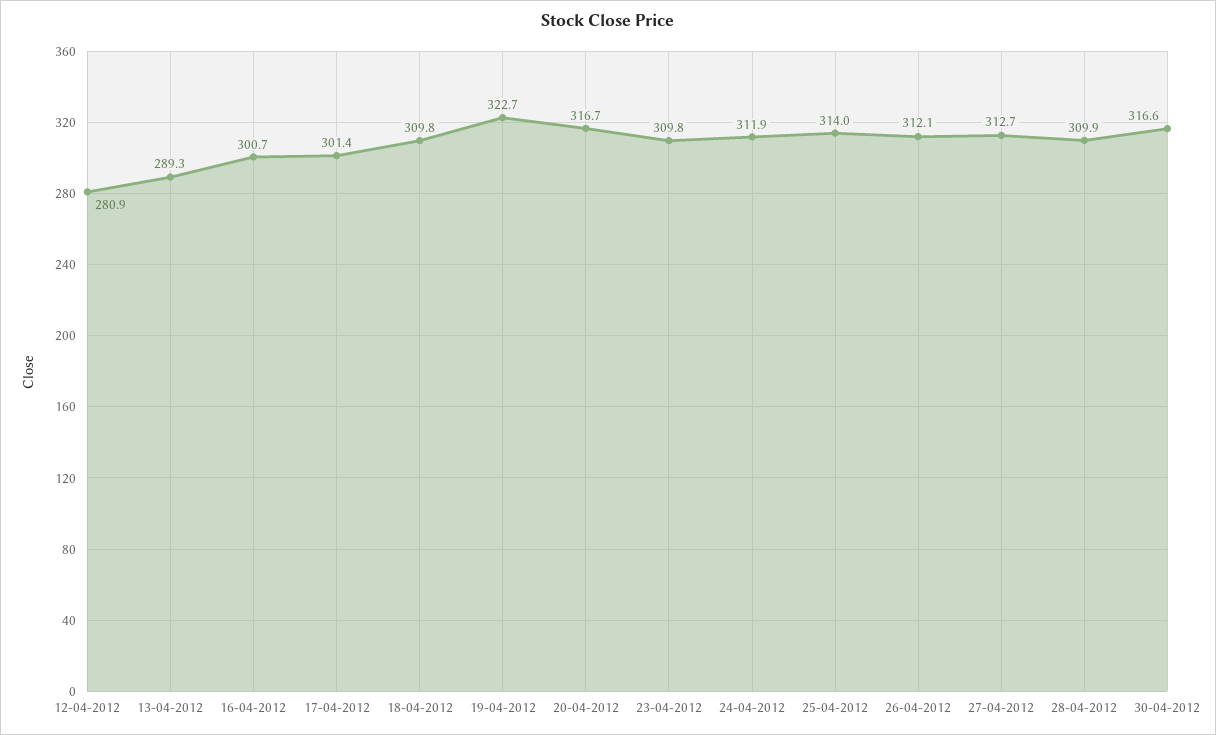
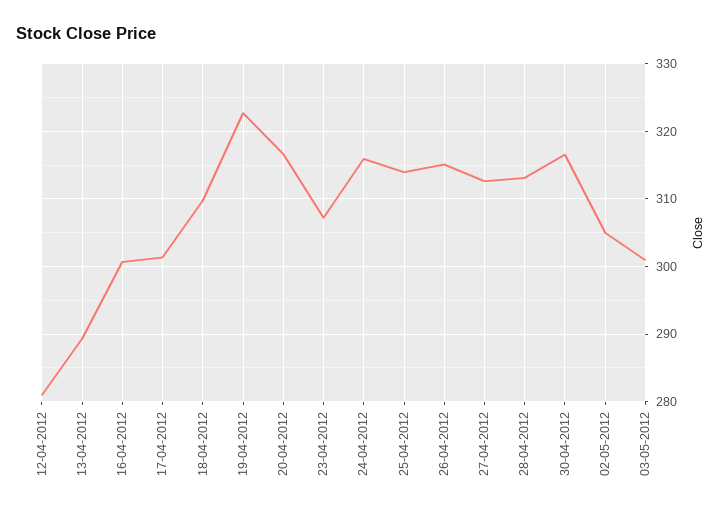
23-04-2012: 309.8 -> 307
24-04-2012: 311.9 -> 316
26-04-2012: 312.1 -> 315
28-04-2012: 309.9 -> 313
02-05-2012: none -> 305
03-05-2012: none -> 301

